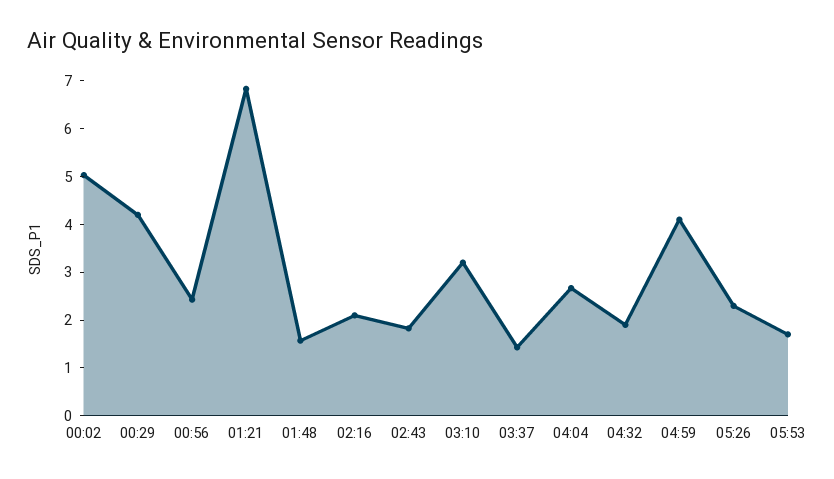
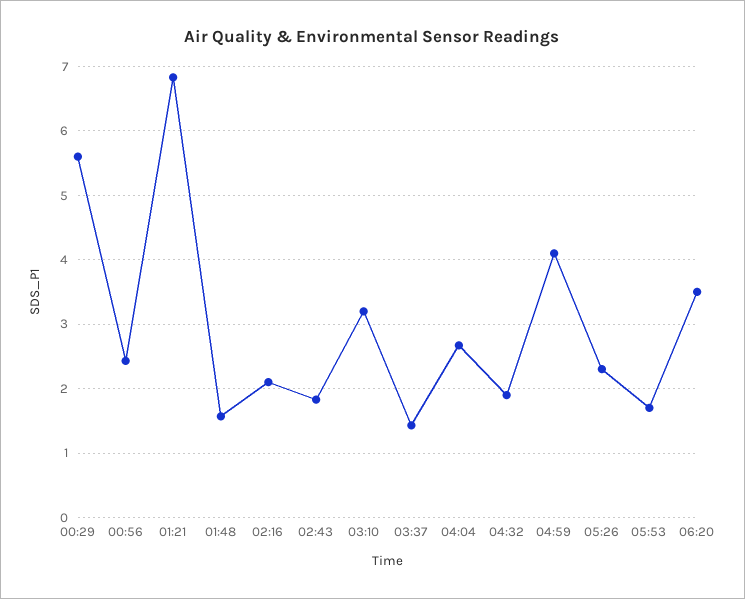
00:02: 5 -> none
00:29: 4.2 -> 5.6
06:20: none -> 3.5

